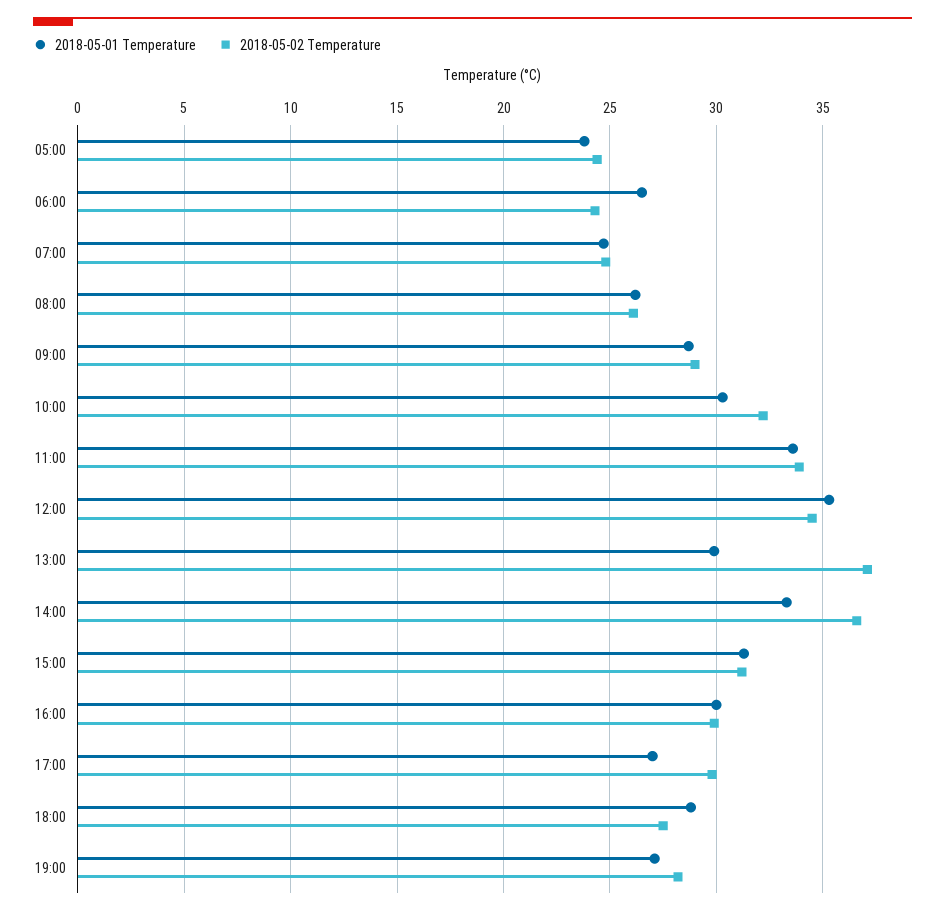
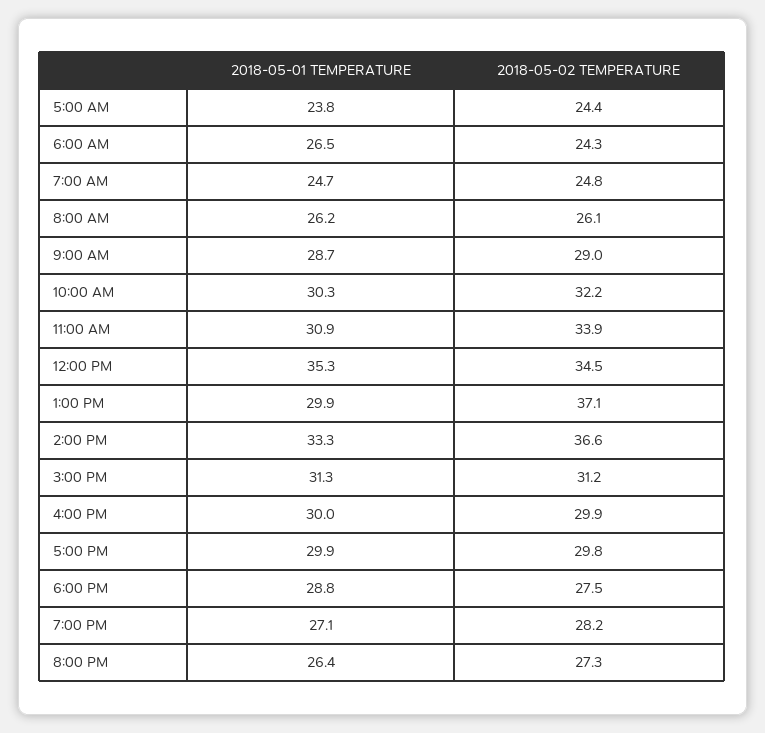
2018-05-01 Temperature, 11:00: 33.5 -> 30.9
2018-05-01 Temperature, 17:00: 27 -> 29.9
2018-05-01 Temperature, 8:00 PM: none -> 26.4
2018-05-02 Temperature, 8:00 PM: none -> 27.3

